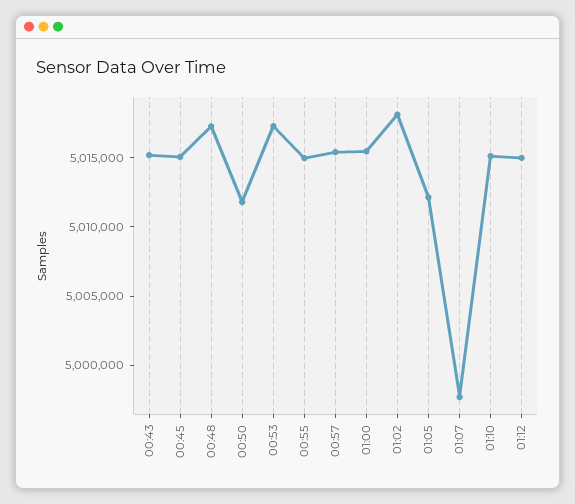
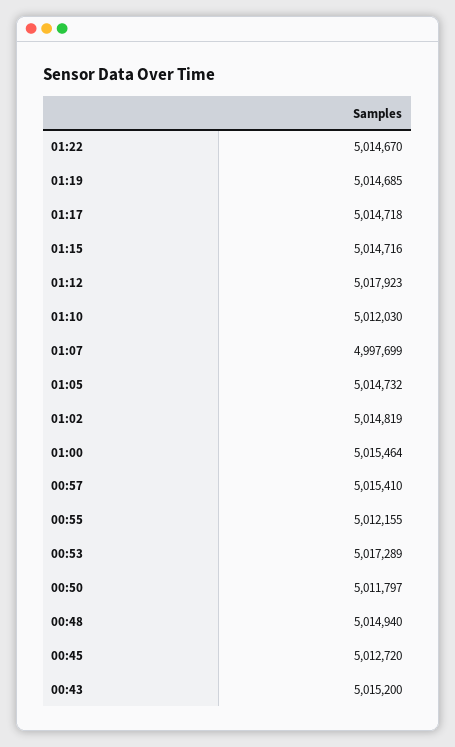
00:45: 5015000 -> 5012720
00:48: 5017000 -> 5014940
00:55: 5015000 -> 5012155
01:02: 5018000 -> 5014819
01:05: 5012000 -> 5014732
01:10: 5015000 -> 5012030
01:12: 5015000 -> 5017923
01:22: none -> 5014670
01:19: none -> 5014685
01:17: none -> 5014718
01:15: none -> 5014716

